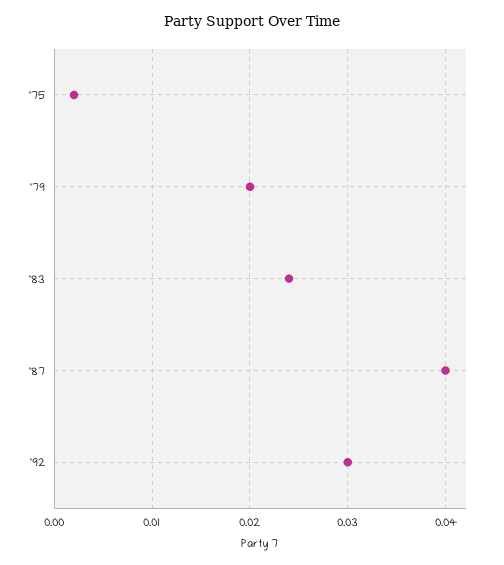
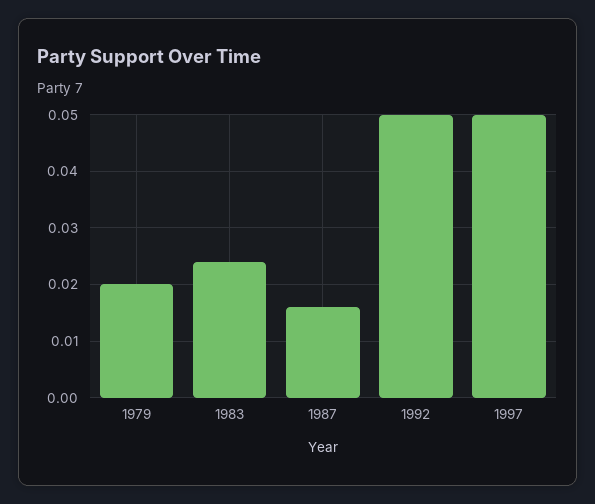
'75: 0.002 -> none
'87: 0.04 -> 0.015
'92: 0.03 -> 0.05
1997: none -> 0.05

